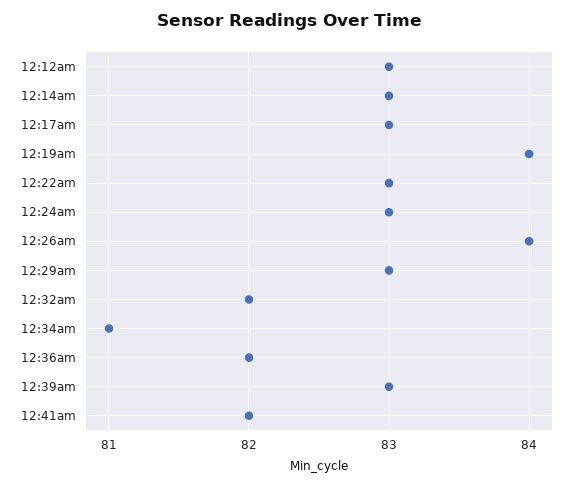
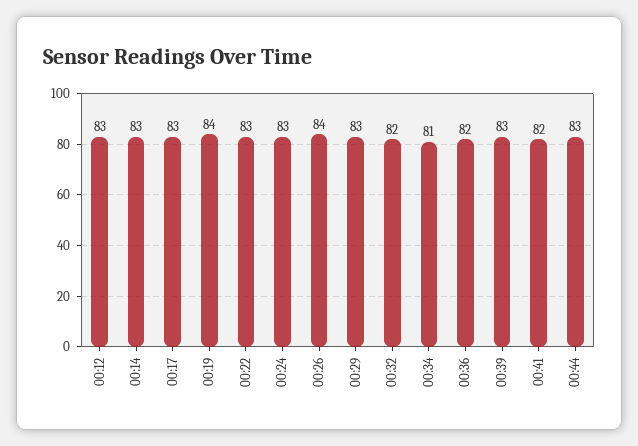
00:44: none -> 83

